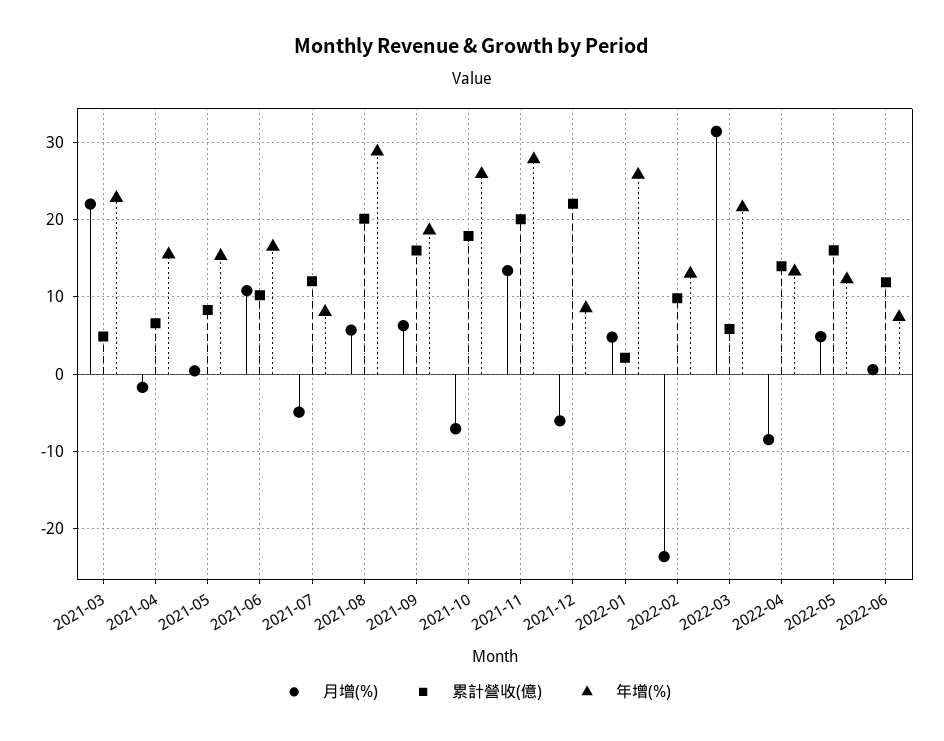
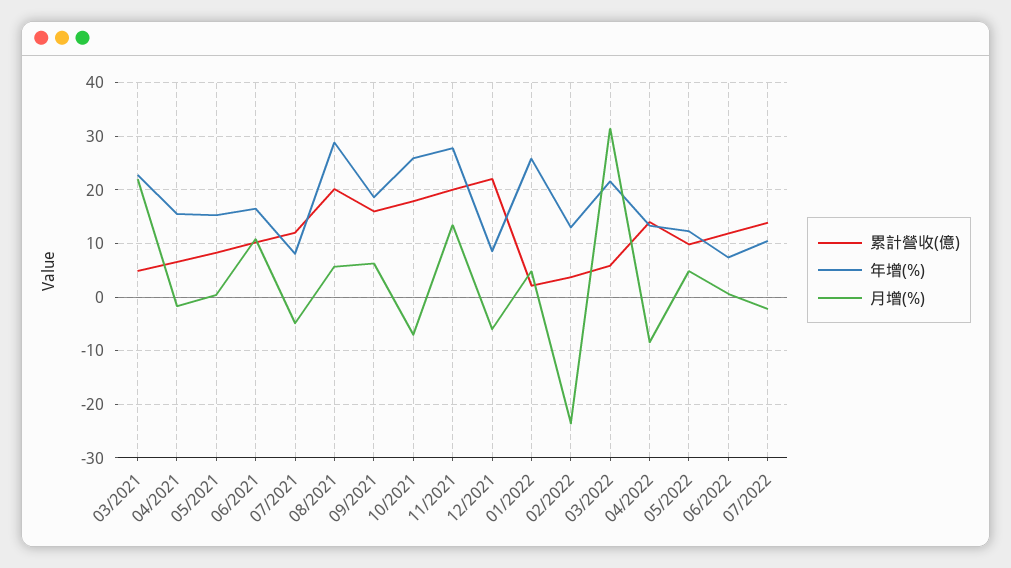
累計營收(億), 2022-02: 10 -> 4
累計營收(億), 2022-05: 16 -> 10
累計營收(億), 07/2022: none -> 14
年增(%), 07/2022: none -> 10
月增(%), 07/2022: none -> -2

